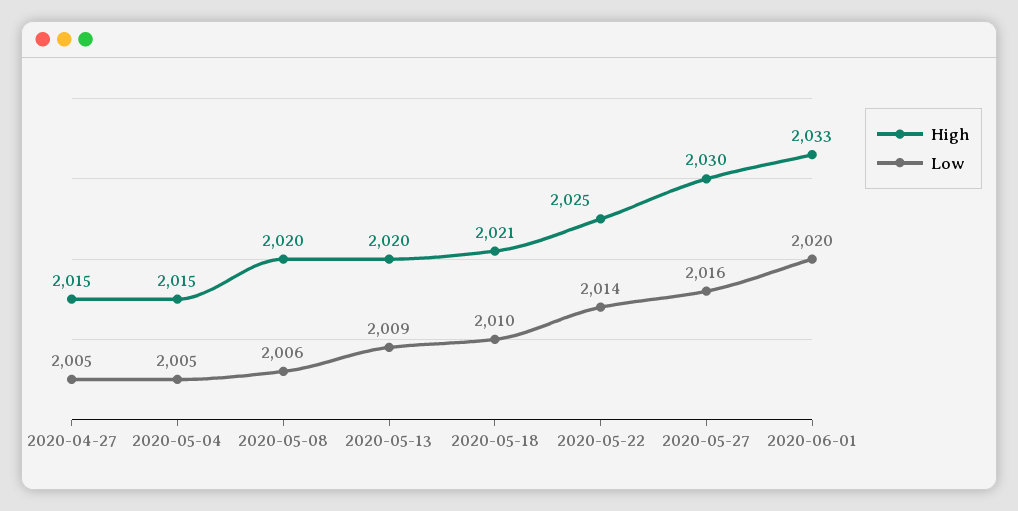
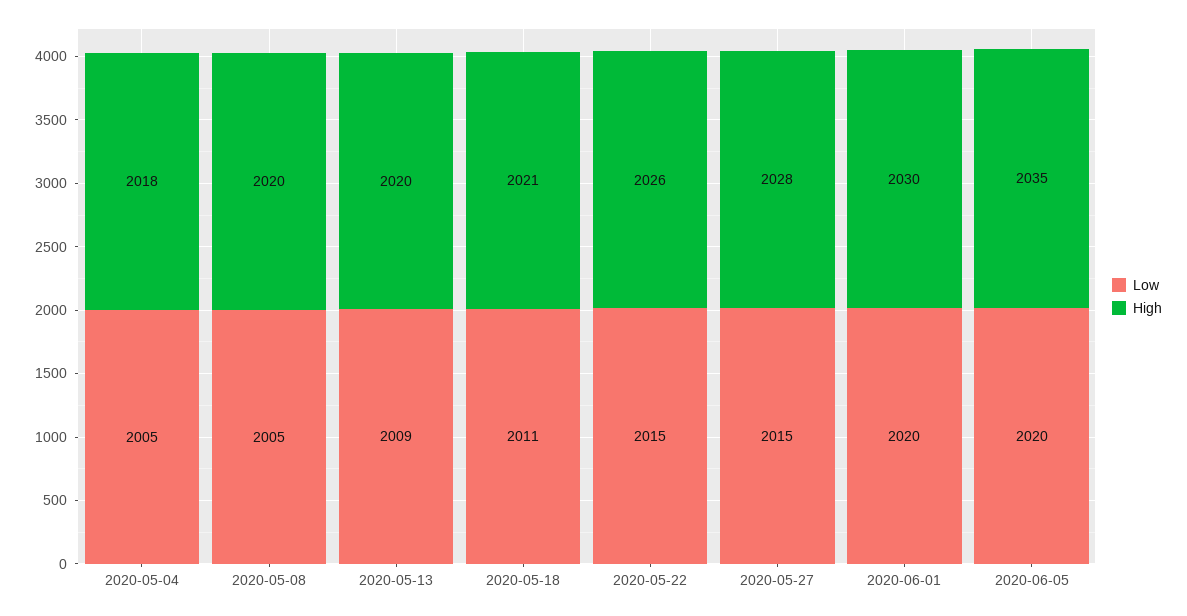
High, 2020-04-27: 2015 -> none
Low, 2020-04-27: 2005 -> none
High, 2020-05-04: 2015 -> 2018
Low, 2020-05-08: 2006 -> 2005
Low, 2020-05-18: 2010 -> 2011
High, 2020-05-22: 2025 -> 2026
Low, 2020-05-22: 2014 -> 2015
High, 2020-05-27: 2030 -> 2028
Low, 2020-05-27: 2016 -> 2015
High, 2020-06-01: 2033 -> 2030
Low, 2020-06-05: none -> 2020
High, 2020-06-05: none -> 2035

